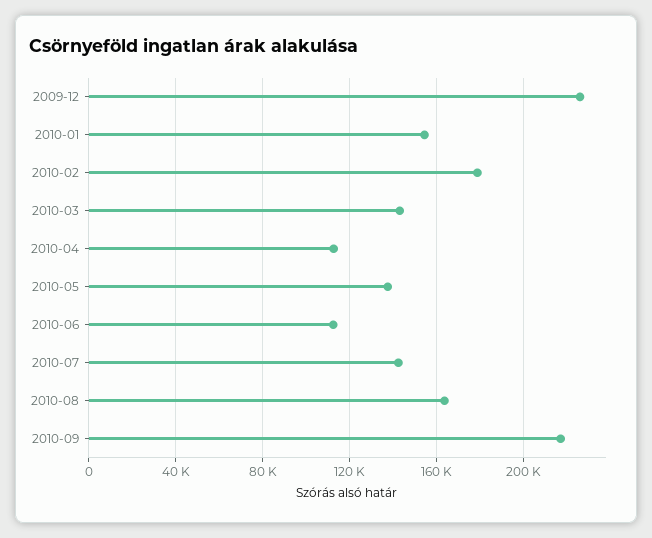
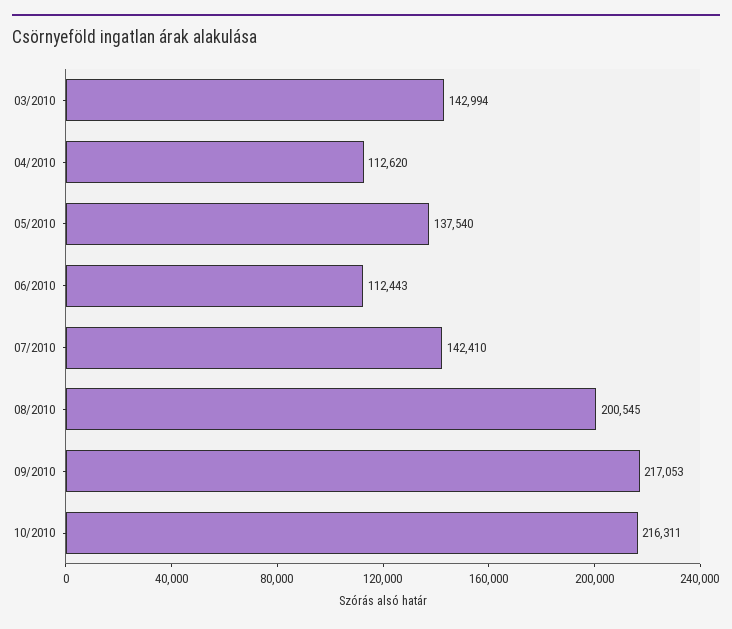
2009-12: 225000 -> none
2010-01: 155000 -> none
2010-02: 180000 -> none
2010-08: 165000 -> 200545
10/2010: none -> 216311

